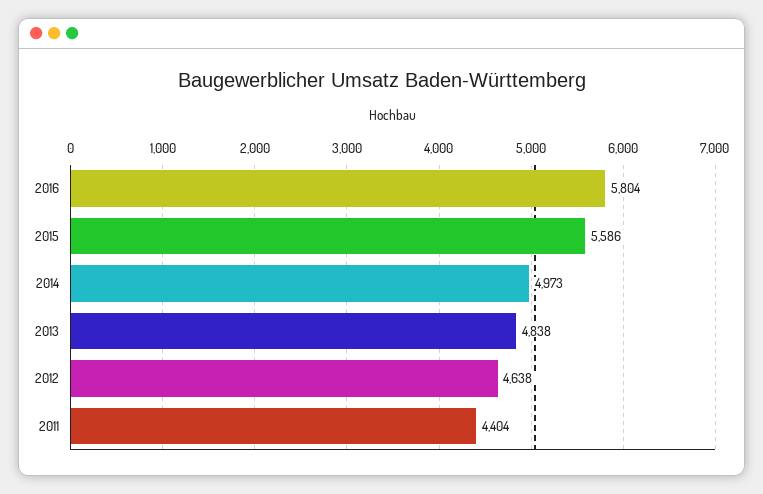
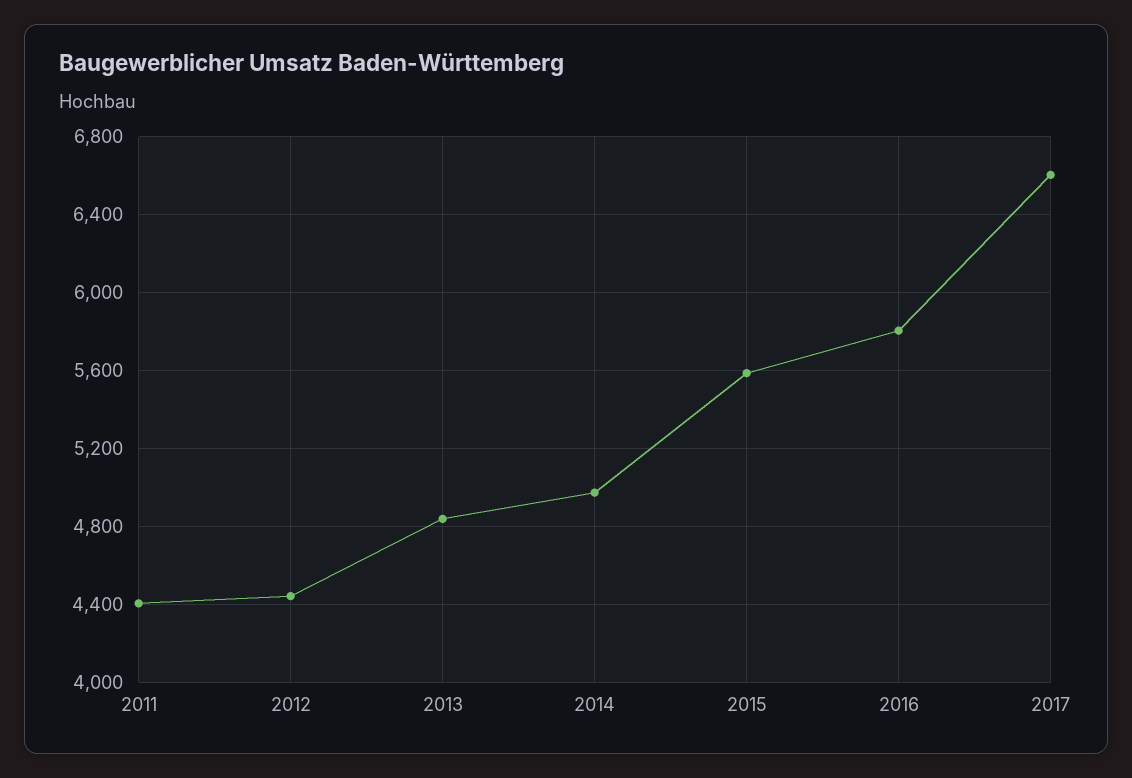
2012: 4638 -> 4450
2017: none -> 6600

